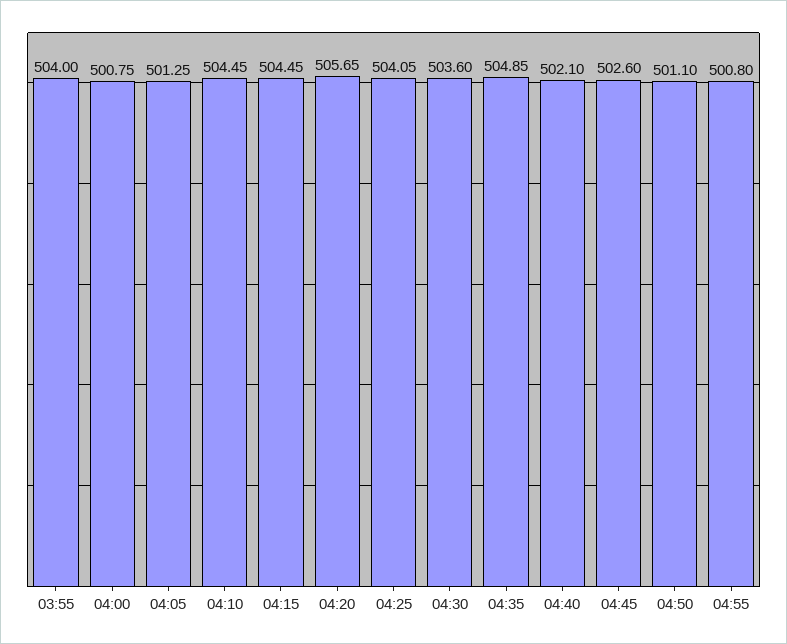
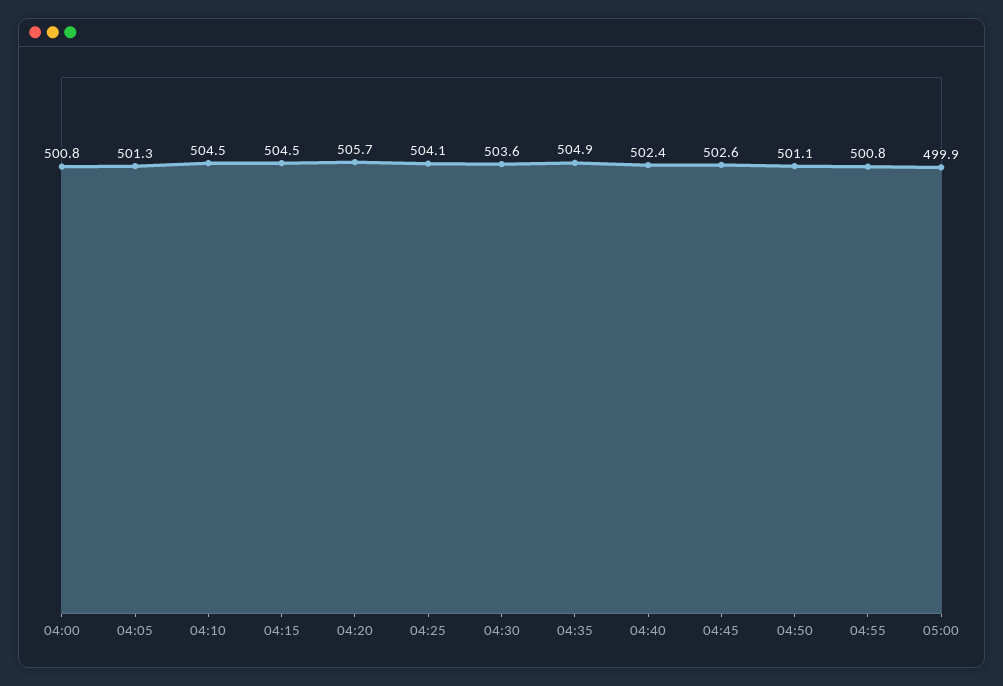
03:55: 504 -> none
04:40: 502.1 -> 502.4
05:00: none -> 499.9

